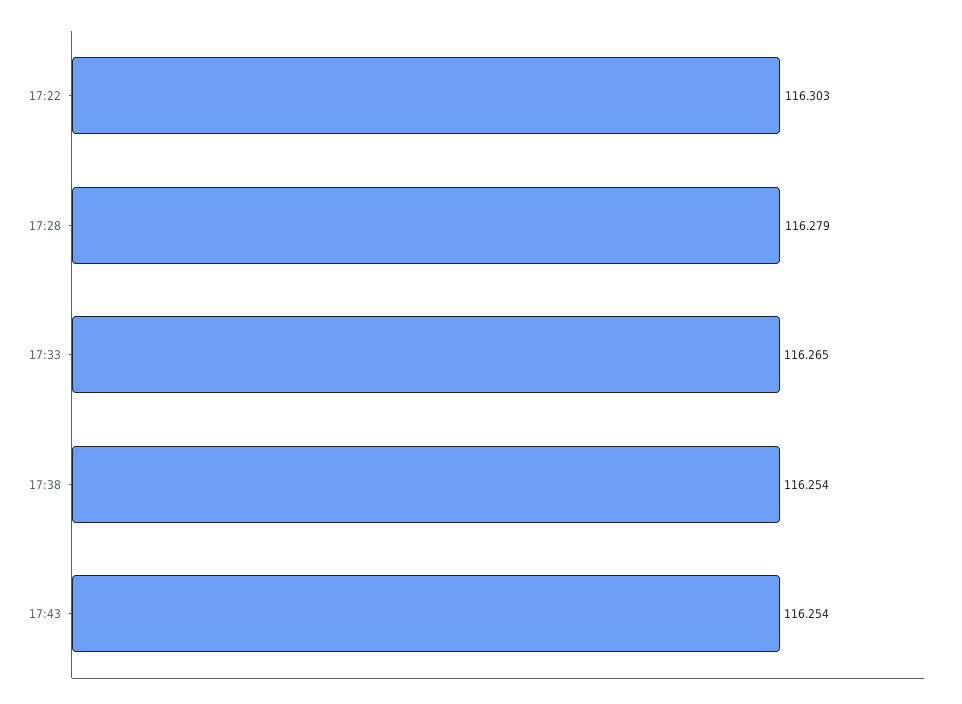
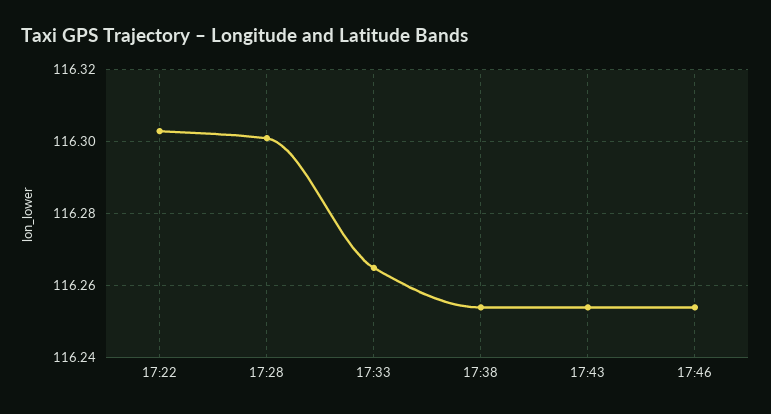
17:28: 116.279 -> 116.3
17:46: none -> 116.255

